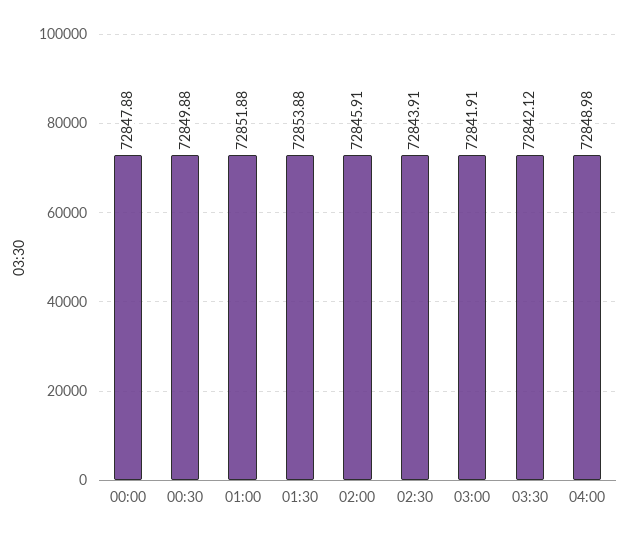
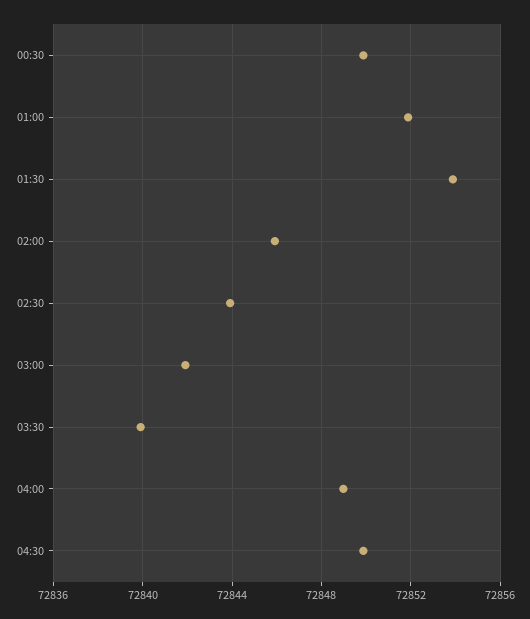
00:00: 72847.88 -> none
03:30: 72842.12 -> 72840
04:30: none -> 72850

